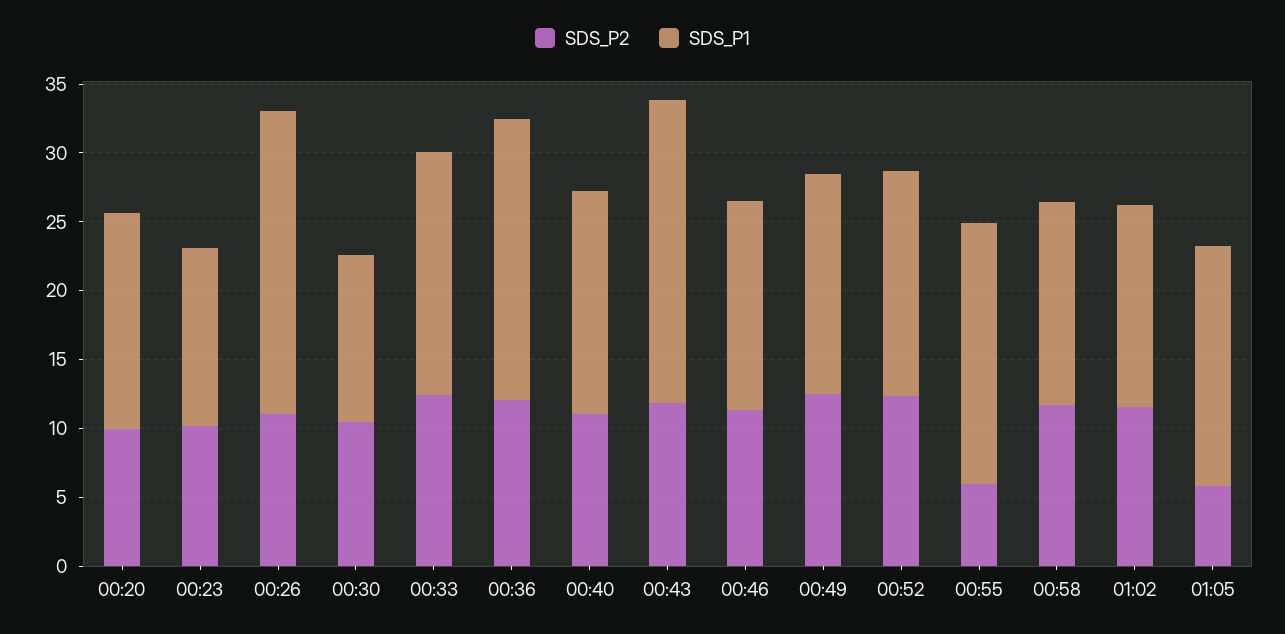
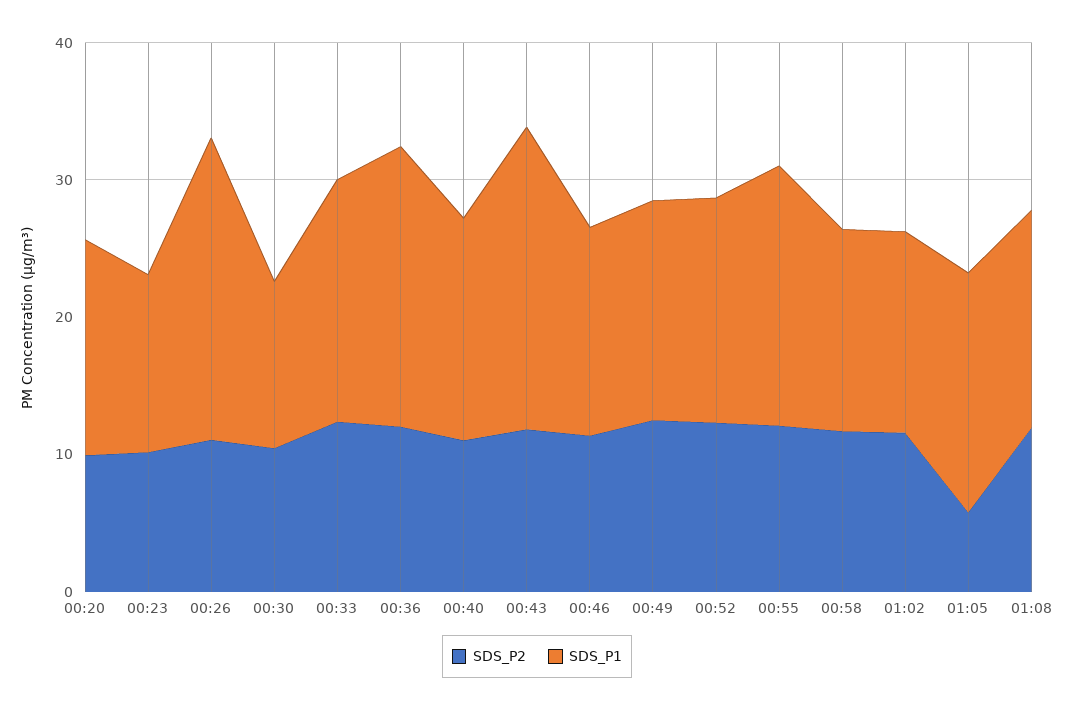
SDS_P2, 00:55: 6 -> 12
SDS_P2, 01:08: none -> 12
SDS_P1, 01:08: none -> 16

